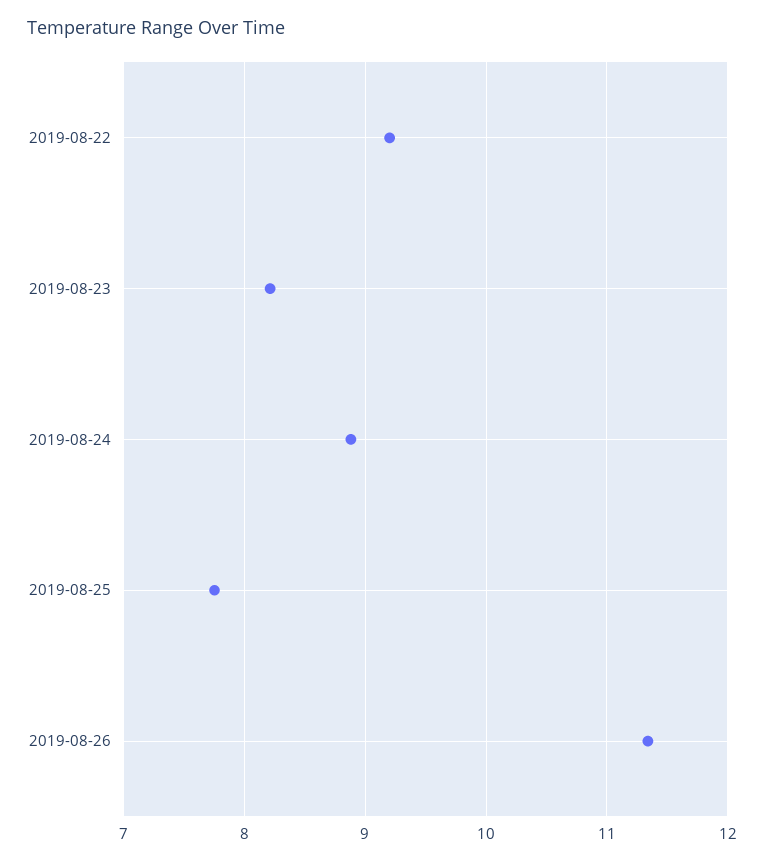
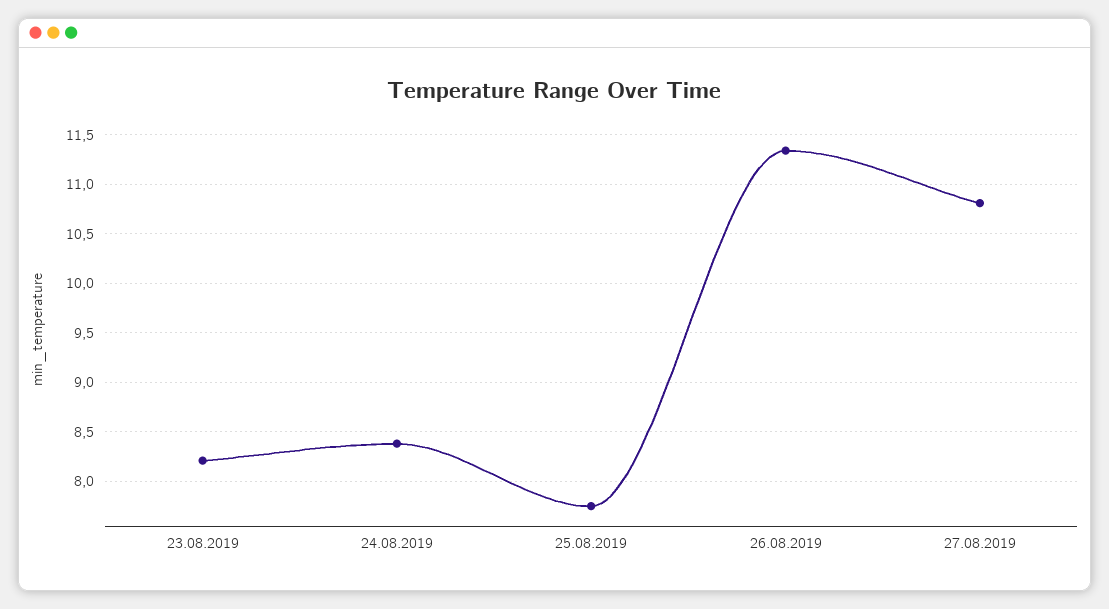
2019-08-22: 9.2 -> none
2019-08-24: 8.9 -> 8.4
27.08.2019: none -> 10.8

